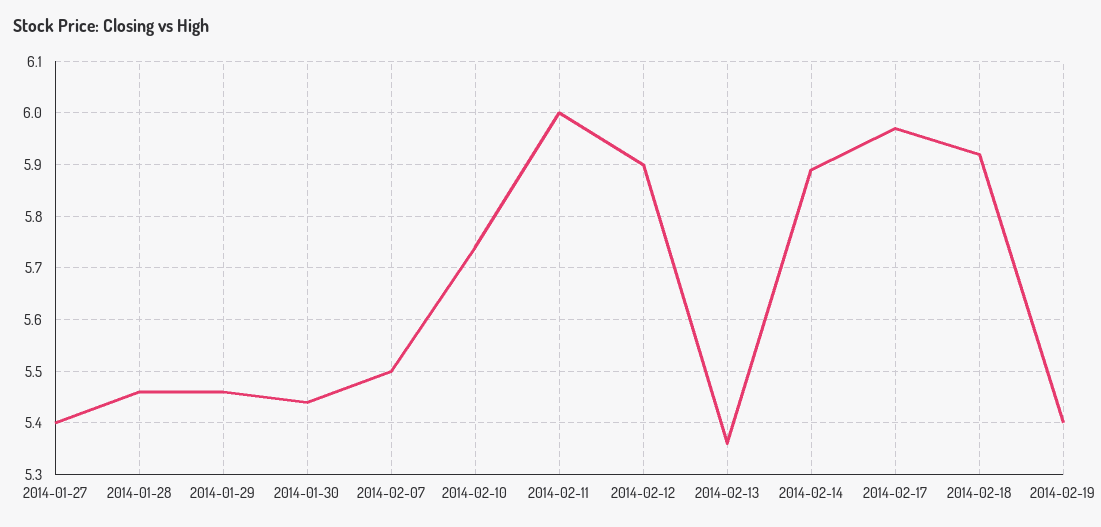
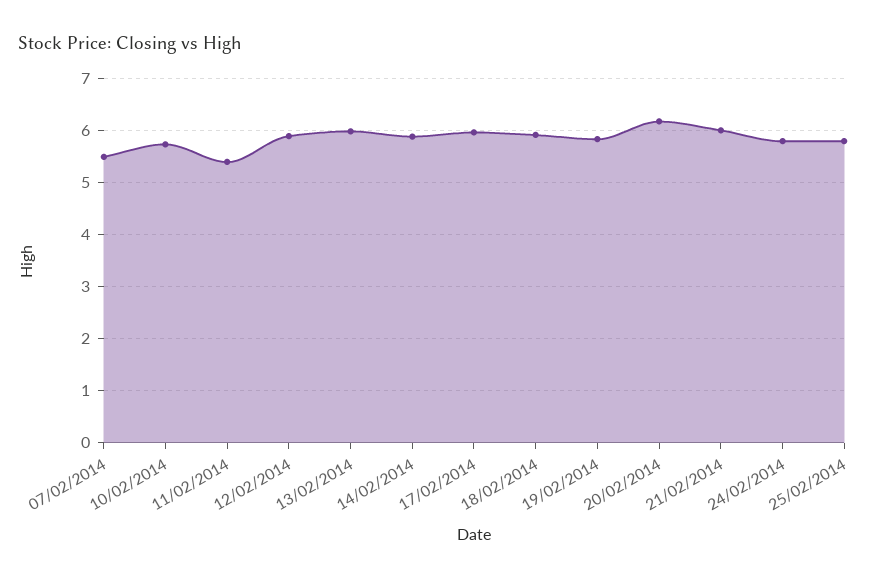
2014-01-27: 5.4 -> none
2014-01-28: 5.45 -> none
2014-01-29: 5.45 -> none
2014-01-30: 5.45 -> none
2014-02-11: 6 -> 5.4
2014-02-13: 5.35 -> 6
2014-02-19: 5.4 -> 5.8
20/02/2014: none -> 6.2
21/02/2014: none -> 6
24/02/2014: none -> 5.8
25/02/2014: none -> 5.8

